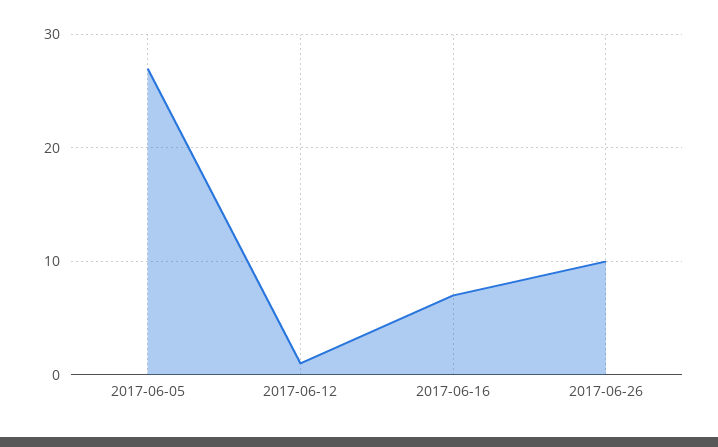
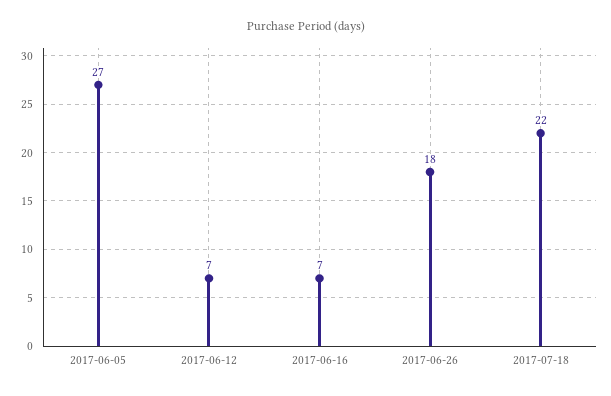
2017-06-12: 1 -> 7
2017-06-26: 10 -> 18
2017-07-18: none -> 22

